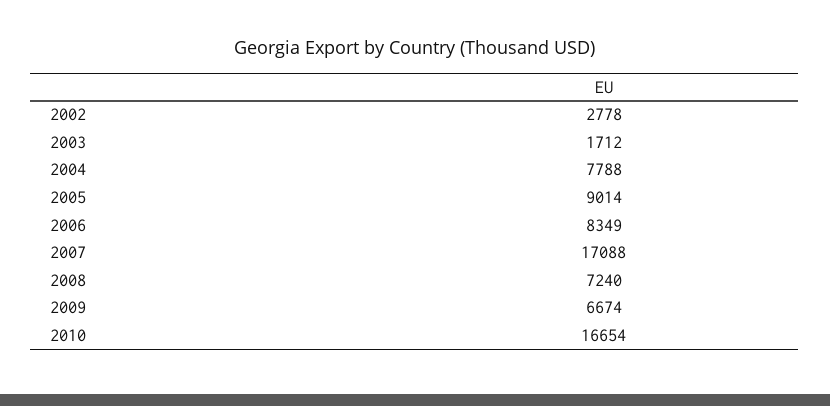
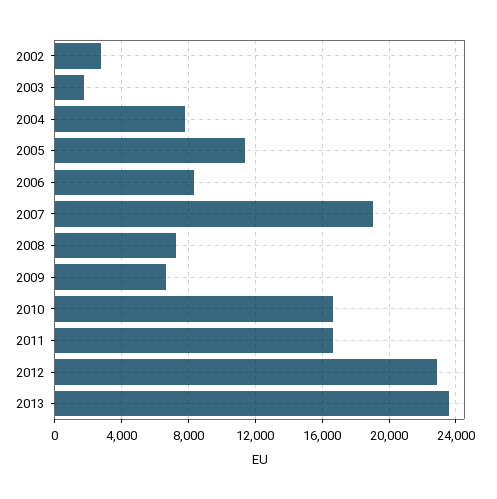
2005: 9014 -> 11500
2007: 17088 -> 19000
2011: none -> 16500
2012: none -> 23000
2013: none -> 23500

